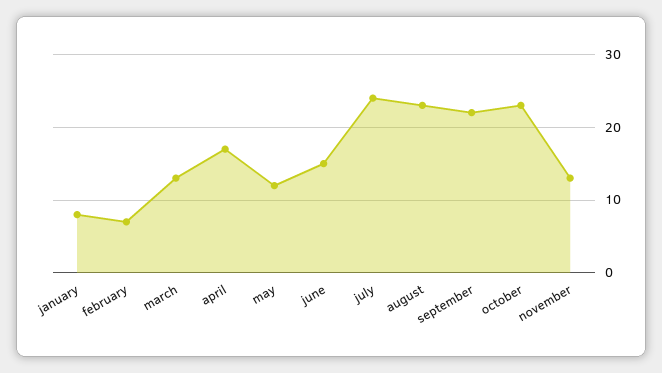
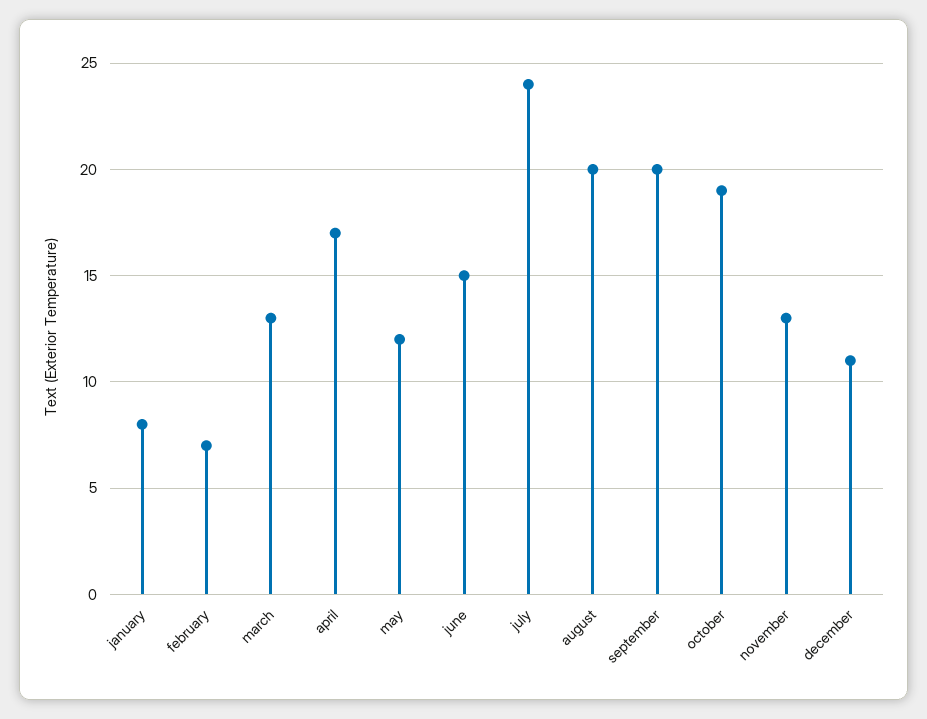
august: 23 -> 20
september: 22 -> 20
october: 23 -> 19
december: none -> 11

